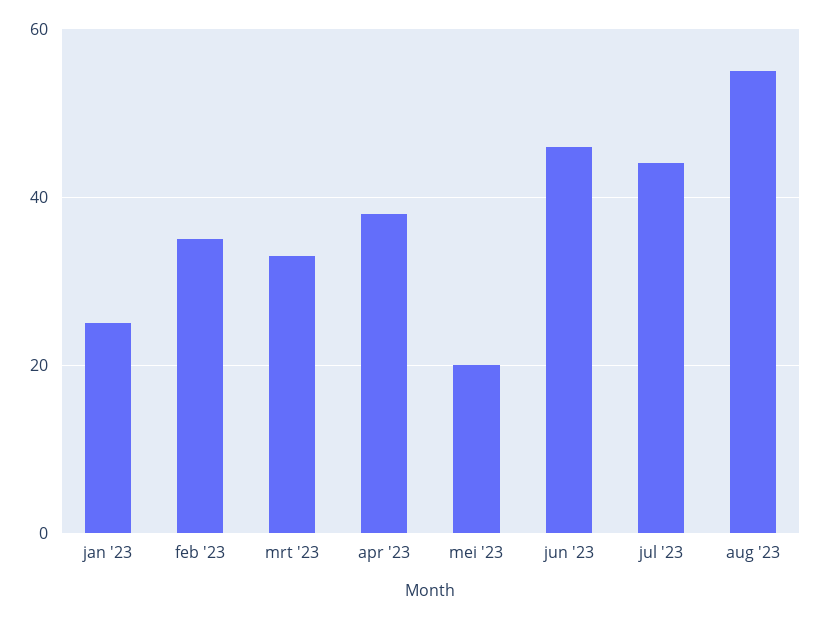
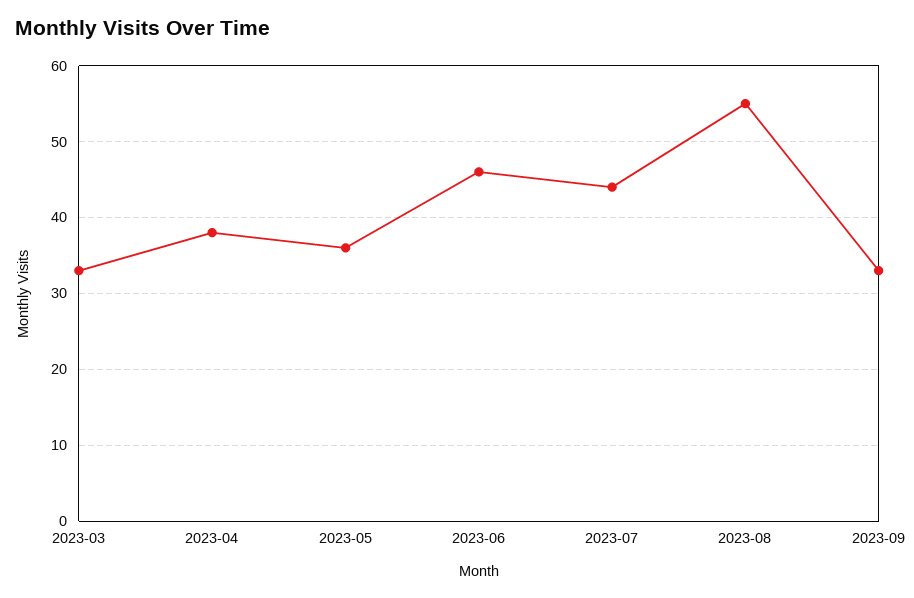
jan '23: 25 -> none
feb '23: 35 -> none
mei '23: 20 -> 36
2023-09: none -> 33

